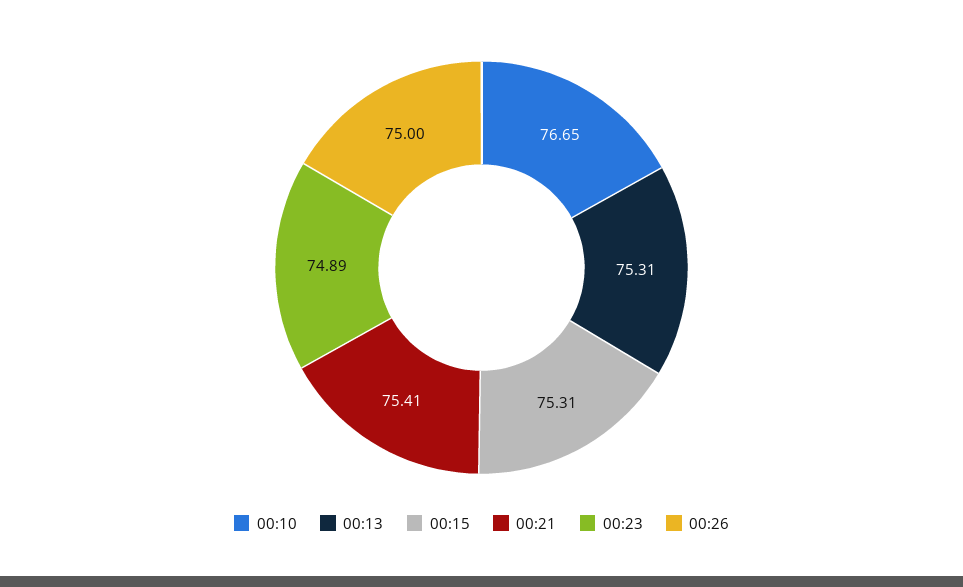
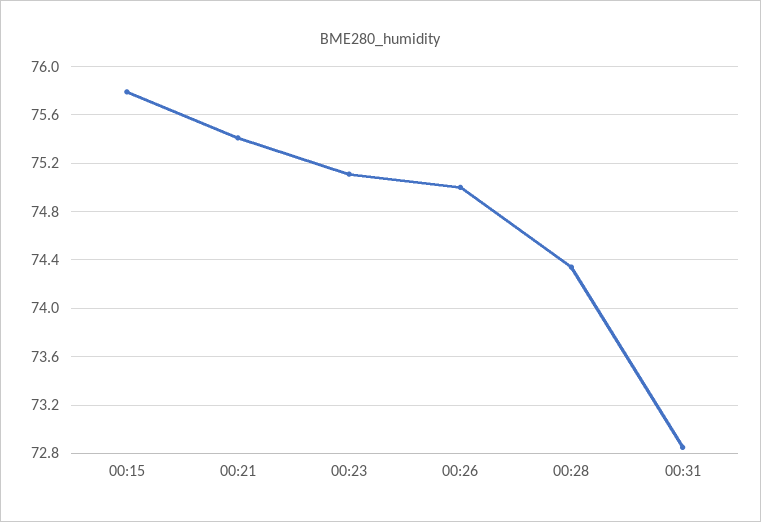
00:10: 76.65 -> none
00:13: 75.31 -> none
00:15: 75.31 -> 75.8
00:23: 74.89 -> 75.1
00:28: none -> 74.35
00:31: none -> 72.85

